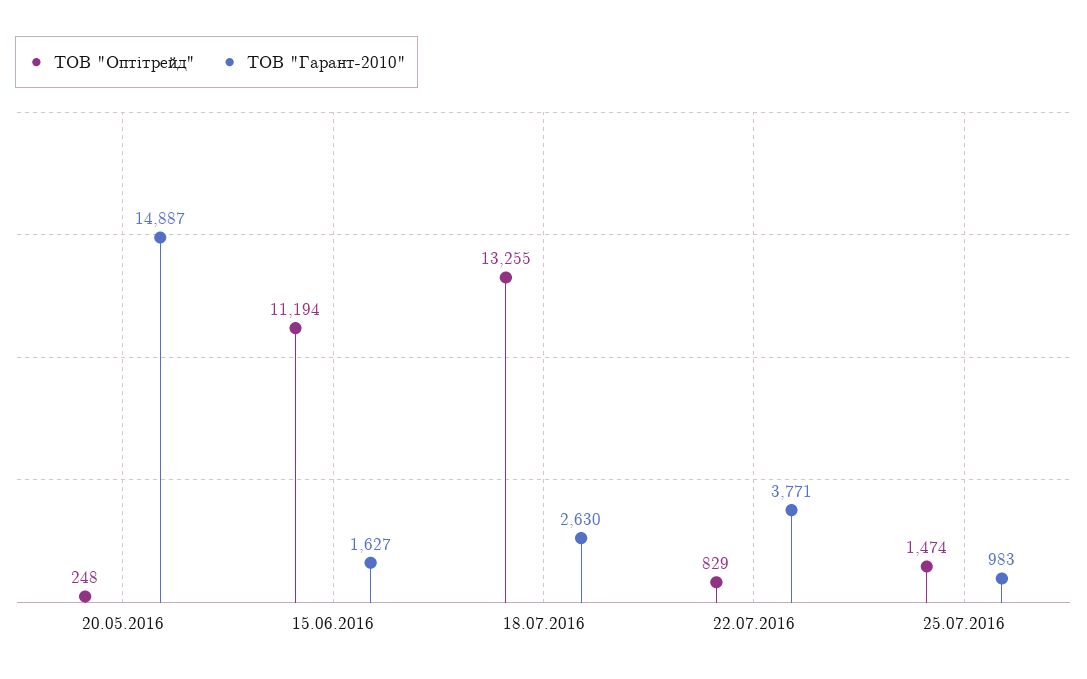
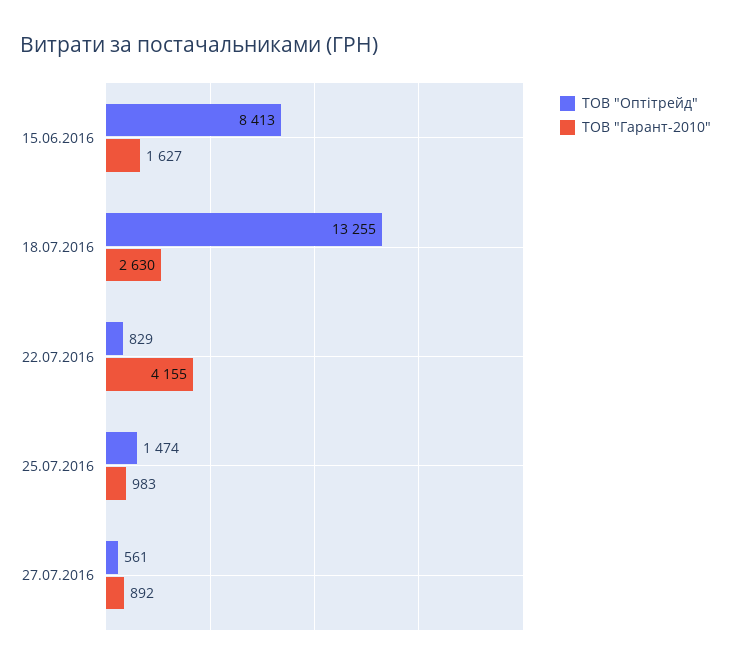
ТОВ "Оптітрейд", 20.05.2016: 248 -> none
ТОВ "Гарант-2010", 20.05.2016: 14887 -> none
ТОВ "Оптітрейд", 15.06.2016: 11194 -> 8413
ТОВ "Гарант-2010", 22.07.2016: 3771 -> 4155
ТОВ "Оптітрейд", 27.07.2016: none -> 561
ТОВ "Гарант-2010", 27.07.2016: none -> 892

